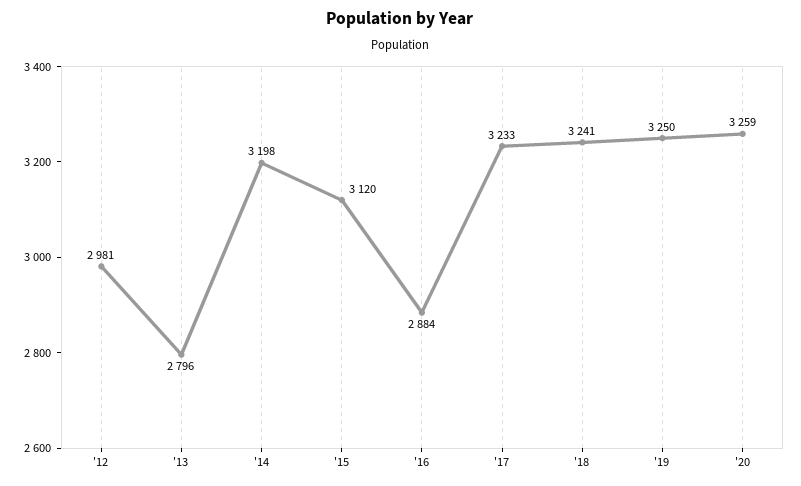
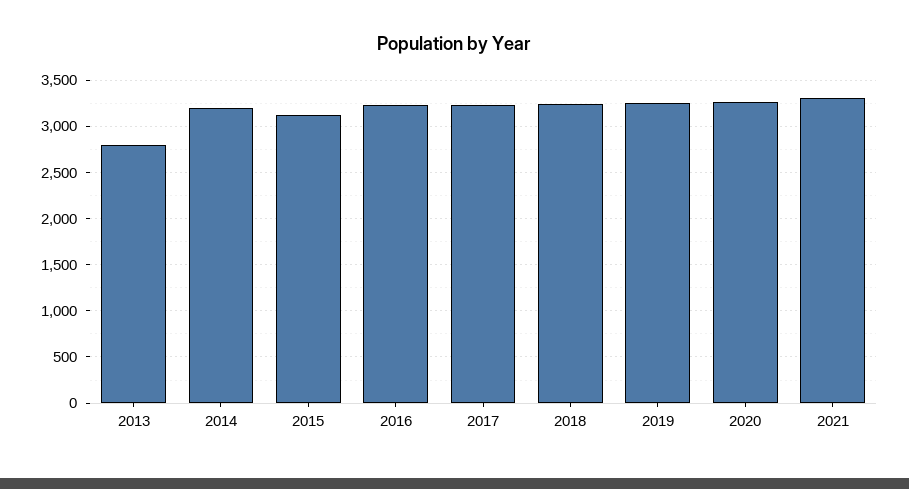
'12: 2981 -> none
'16: 2884 -> 3200
2021: none -> 3300

